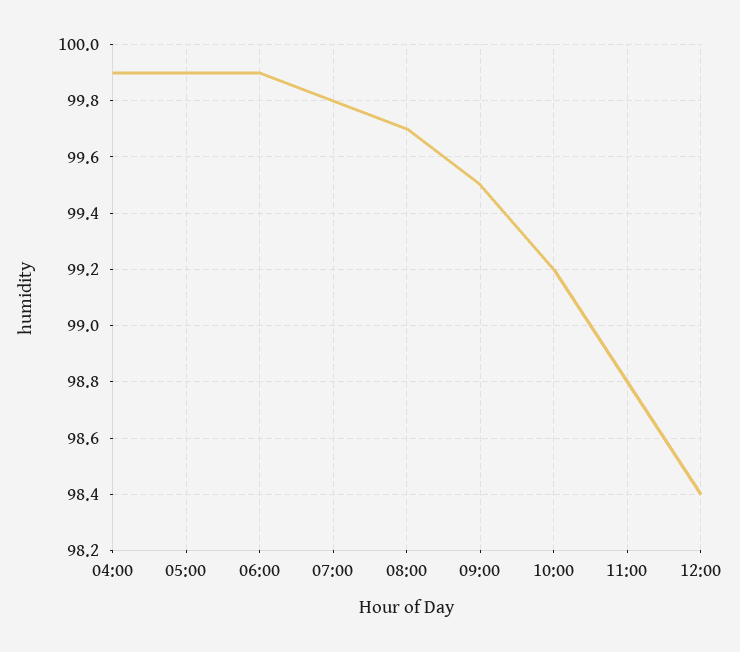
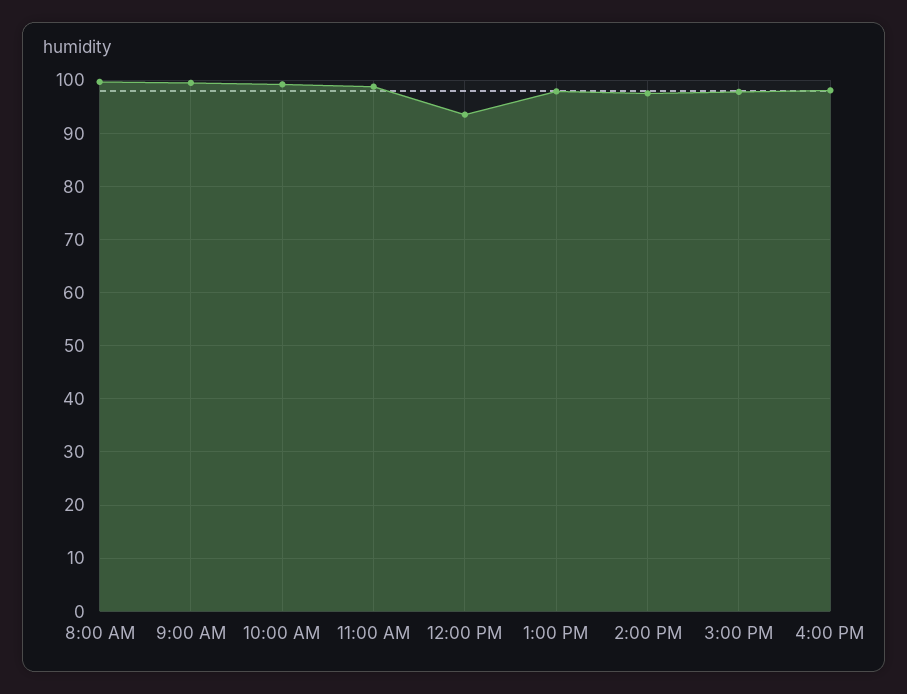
04:00: 99.9 -> none
05:00: 99.9 -> none
06:00: 99.9 -> none
07:00: 99.8 -> none
12:00: 98.4 -> 94
1:00 PM: none -> 98
2:00 PM: none -> 98
3:00 PM: none -> 98
4:00 PM: none -> 98

